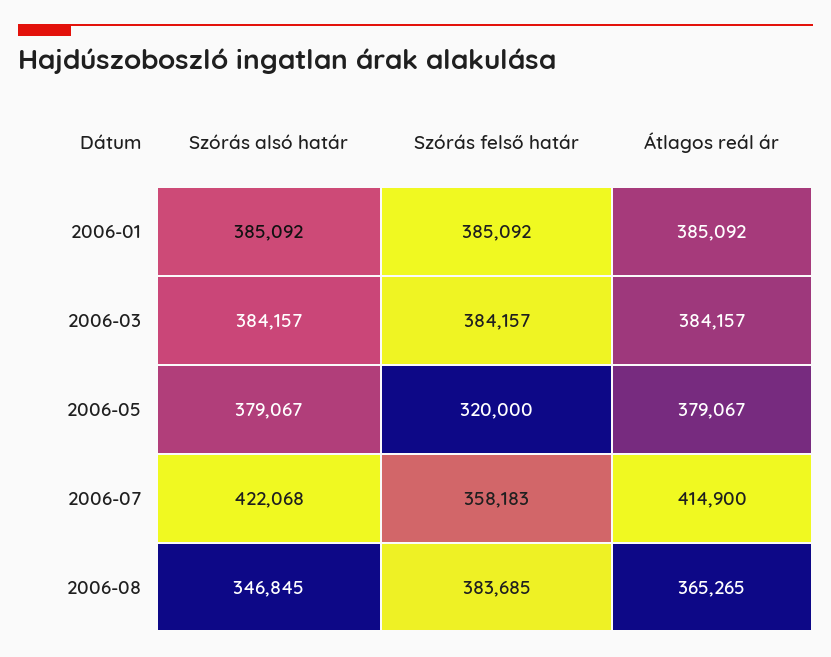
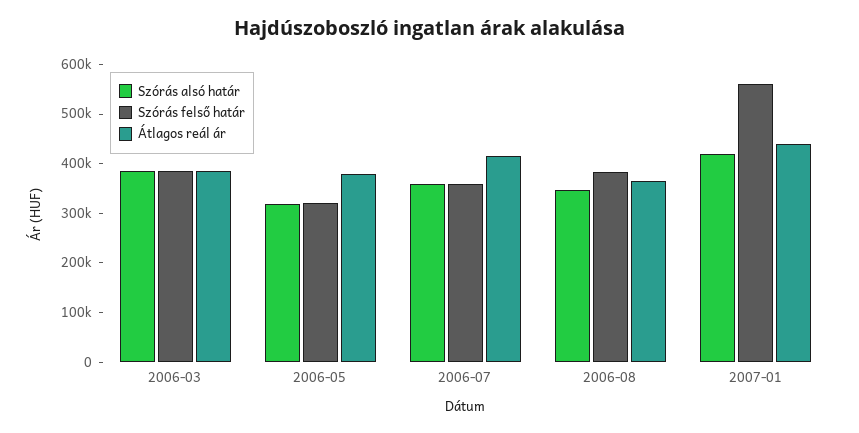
Szórás alsó határ, 2006-01: 385092 -> none
Szórás felső határ, 2006-01: 385092 -> none
Átlagos reál ár, 2006-01: 385092 -> none
Szórás alsó határ, 2006-05: 379067 -> 320000
Szórás alsó határ, 2006-07: 422068 -> 360000
Szórás alsó határ, 2007-01: none -> 420000
Szórás felső határ, 2007-01: none -> 560000
Átlagos reál ár, 2007-01: none -> 440000

